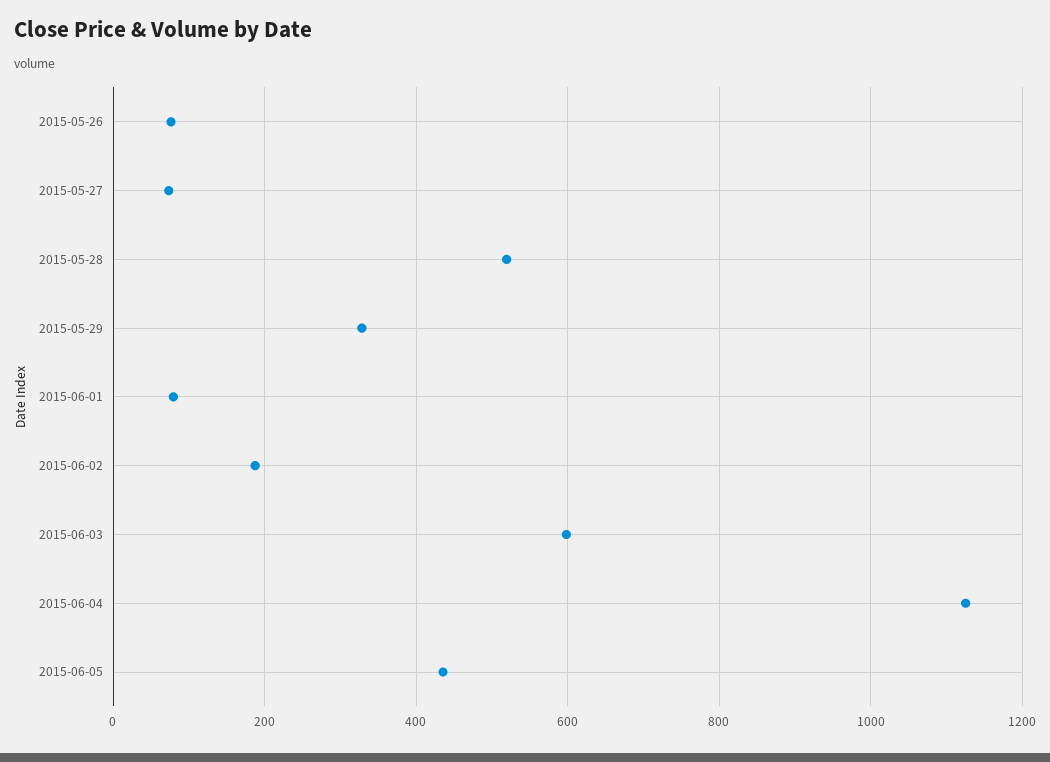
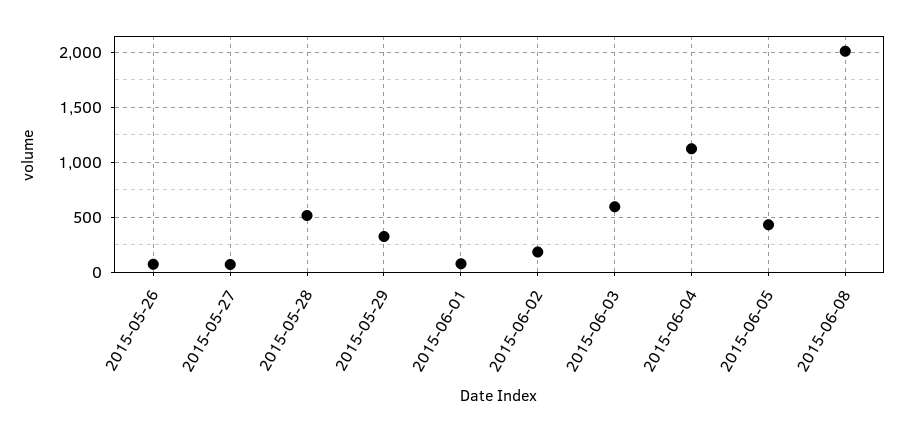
2015-06-08: none -> 2000

